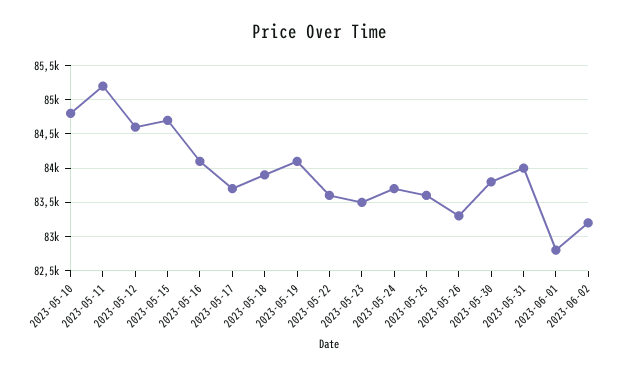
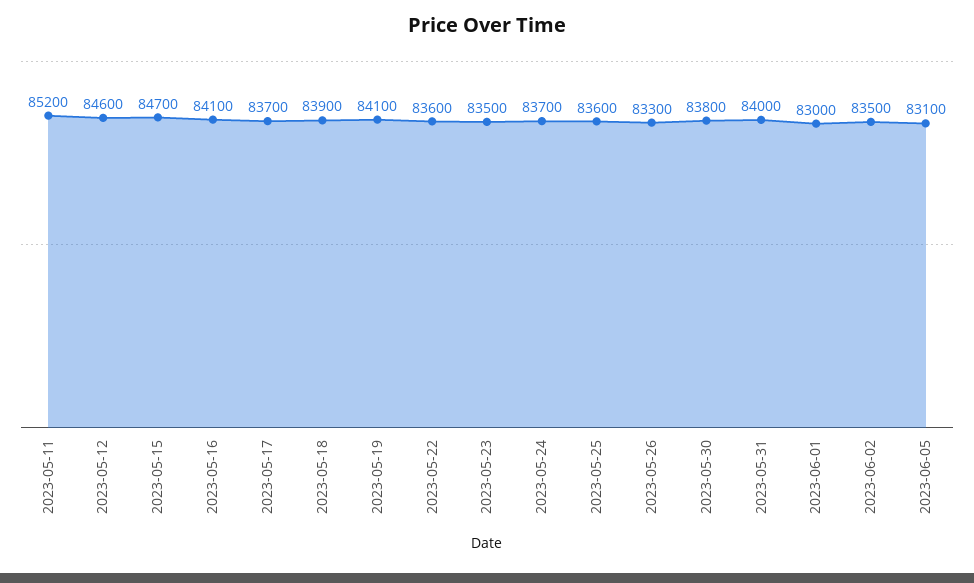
2023-05-10: 84800 -> none
2023-06-01: 82800 -> 83000
2023-06-02: 83200 -> 83500
2023-06-05: none -> 83100

